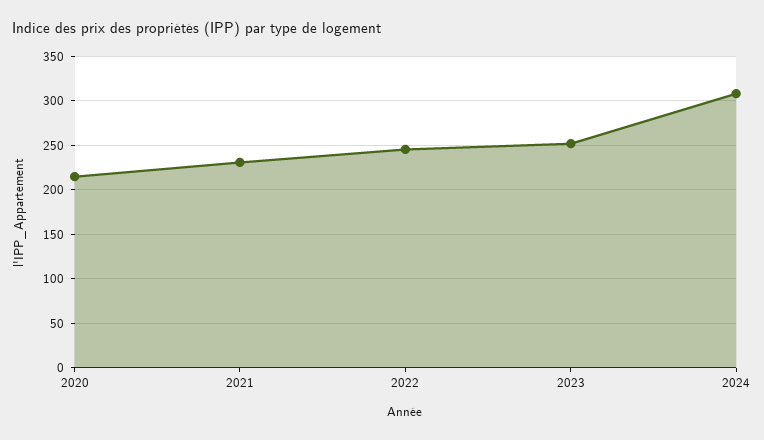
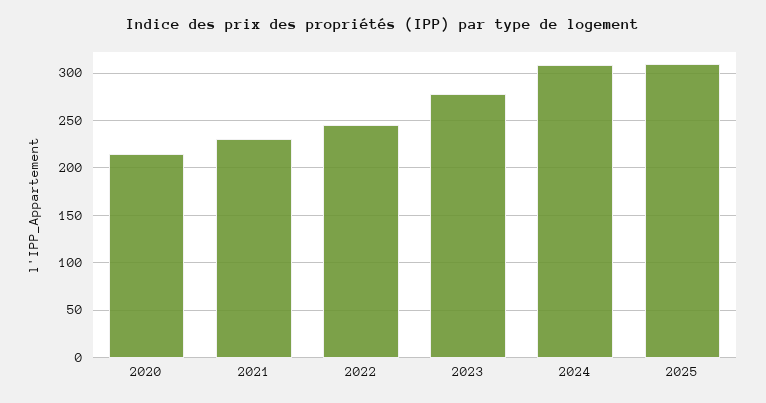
2023: 250 -> 280
2025: none -> 310

